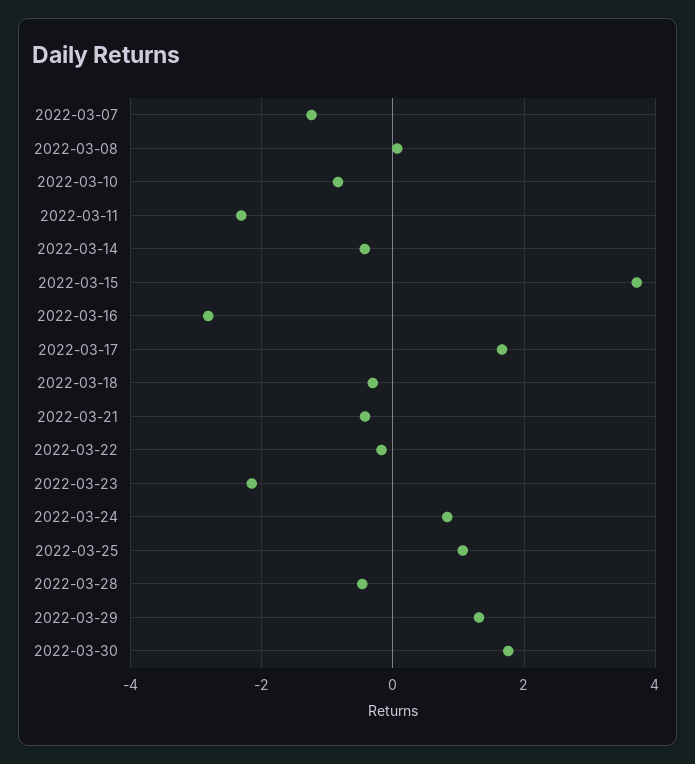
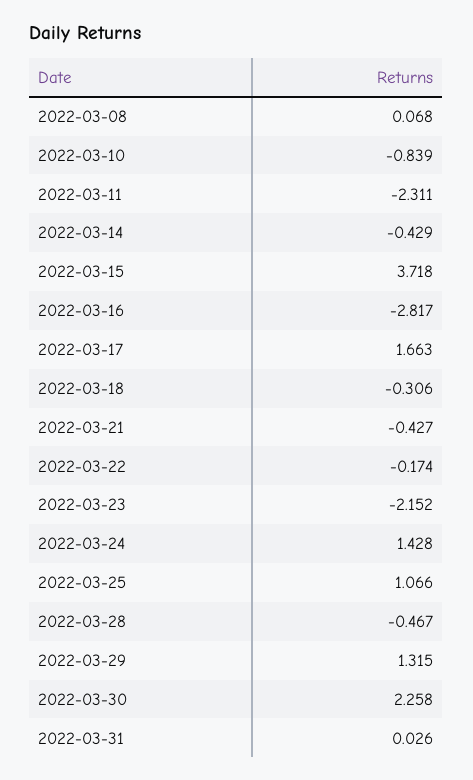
2022-03-07: -1.2 -> none
2022-03-24: 0.8 -> 1.428
2022-03-30: 1.8 -> 2.258
2022-03-31: none -> 0.026

